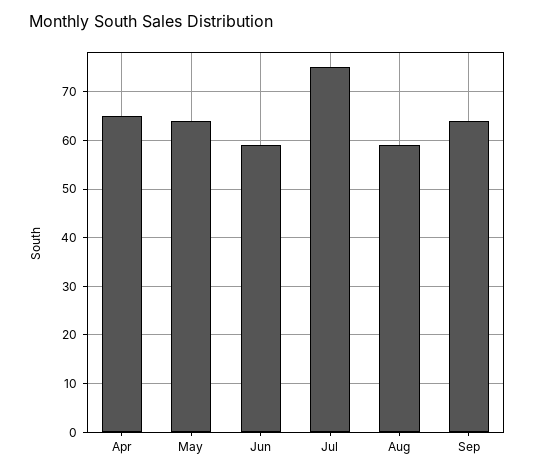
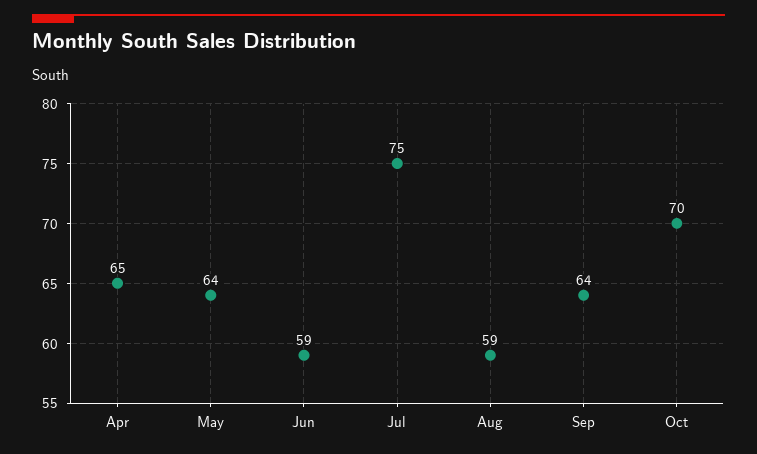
Oct: none -> 70

